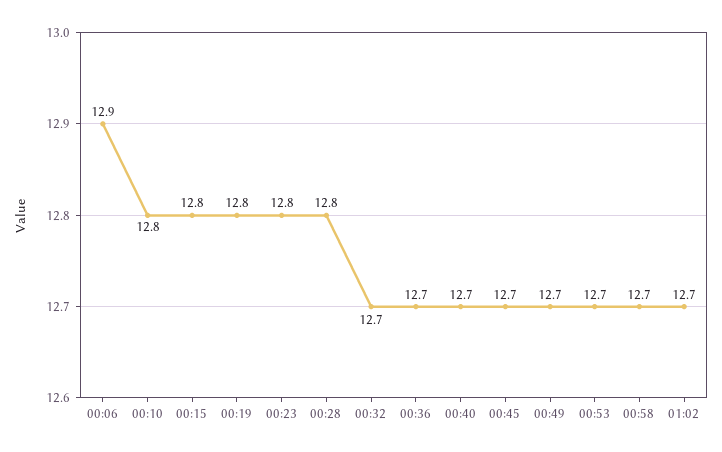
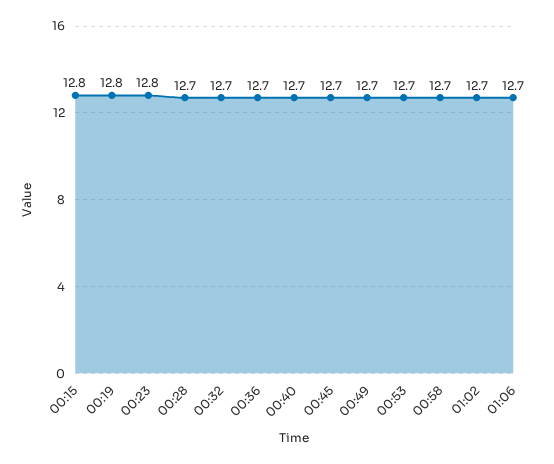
00:06: 12.9 -> none
00:10: 12.8 -> none
00:28: 12.8 -> 12.7
01:06: none -> 12.7

